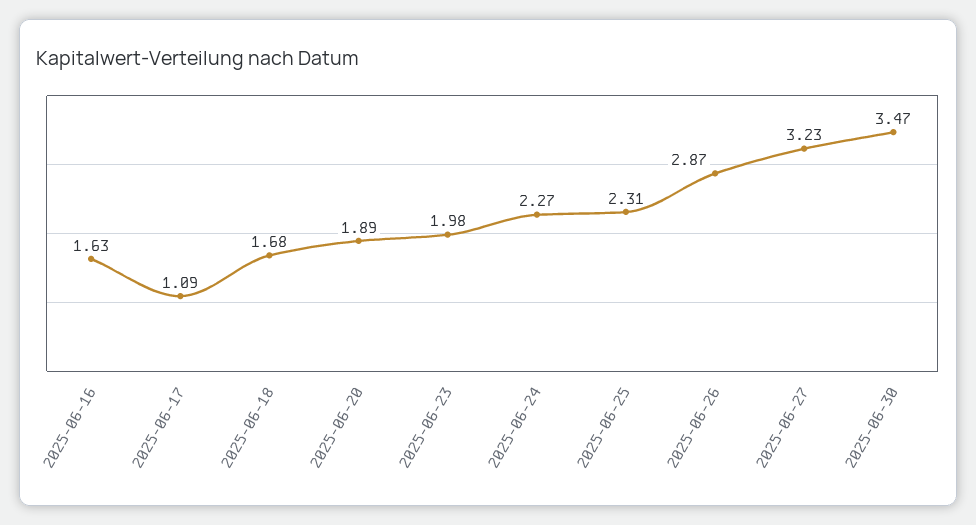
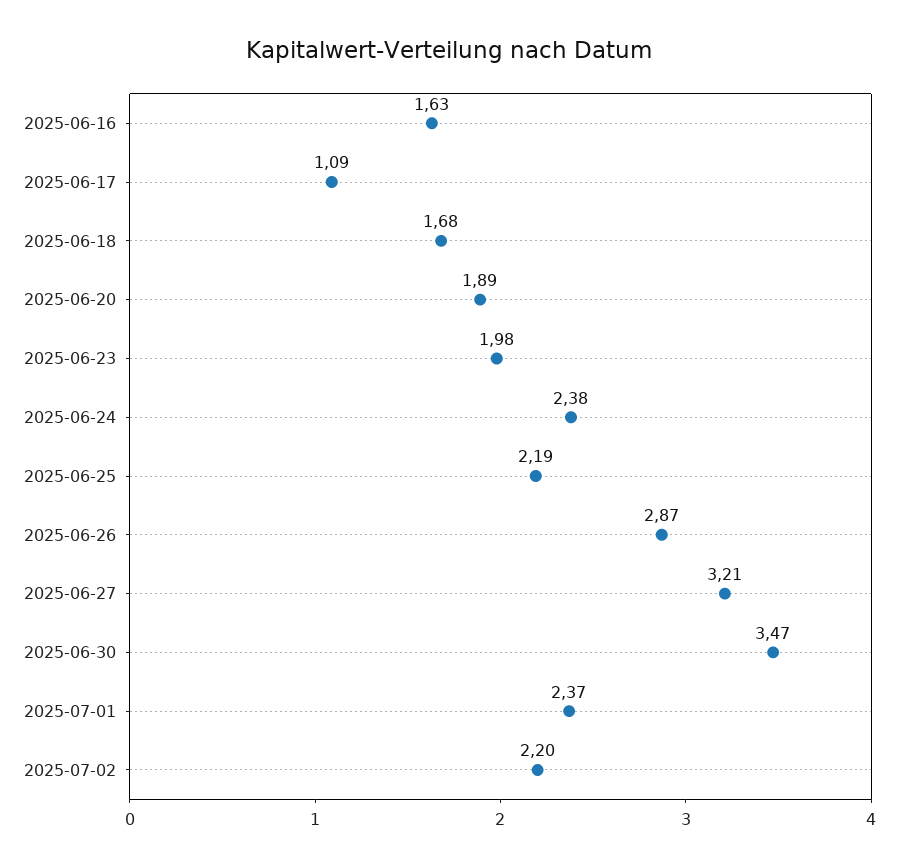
2025-06-24: 2.27 -> 2.38
2025-06-25: 2.31 -> 2.19
2025-06-27: 3.23 -> 3.21
2025-07-01: none -> 2.37
2025-07-02: none -> 2.2

